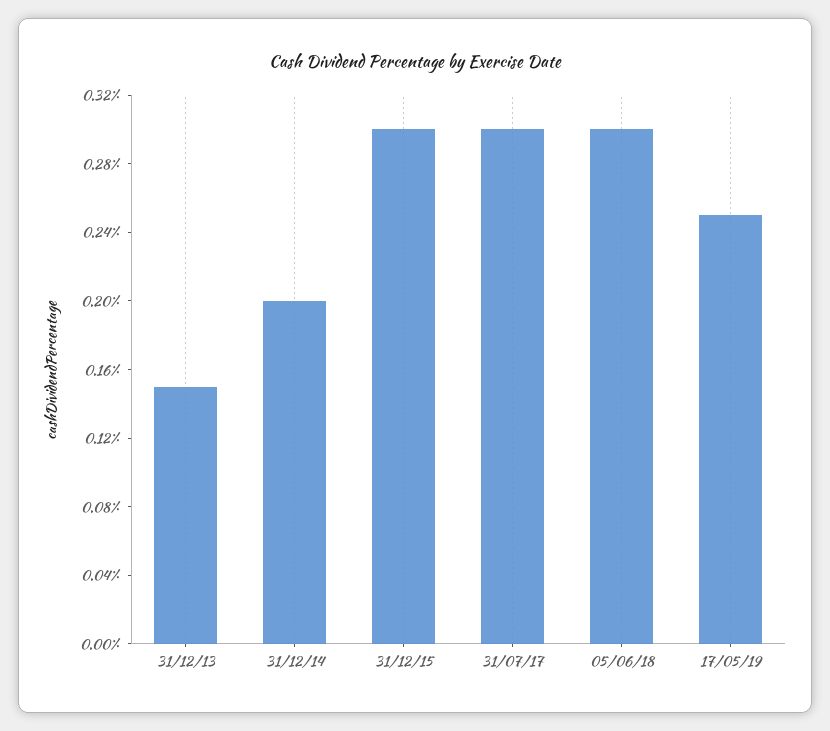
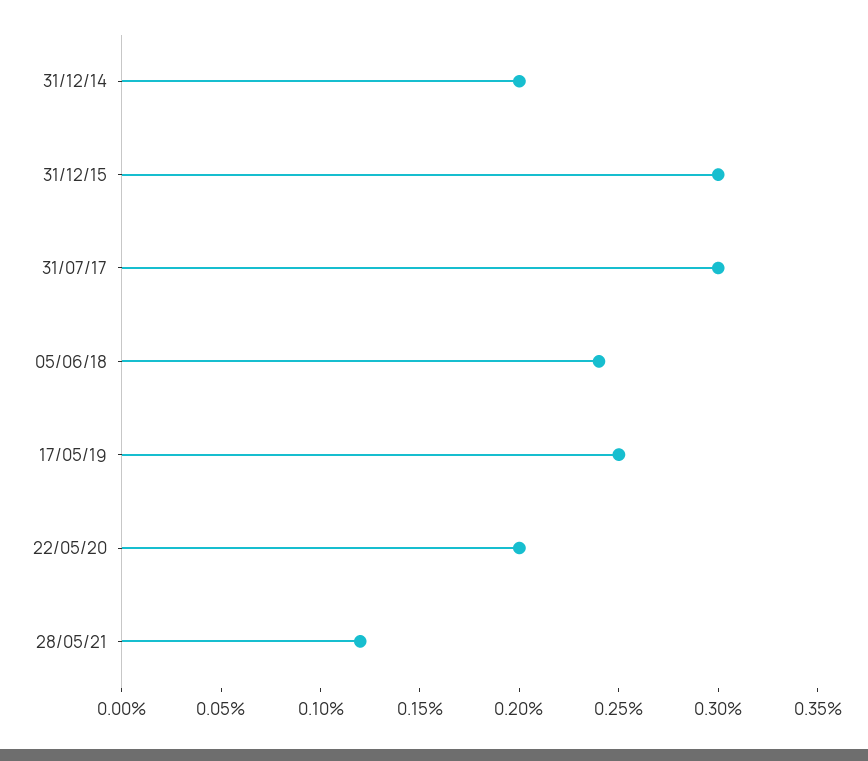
31/12/13: 0.15 -> none
05/06/18: 0.3 -> 0.24
22/05/20: none -> 0.2
28/05/21: none -> 0.12

